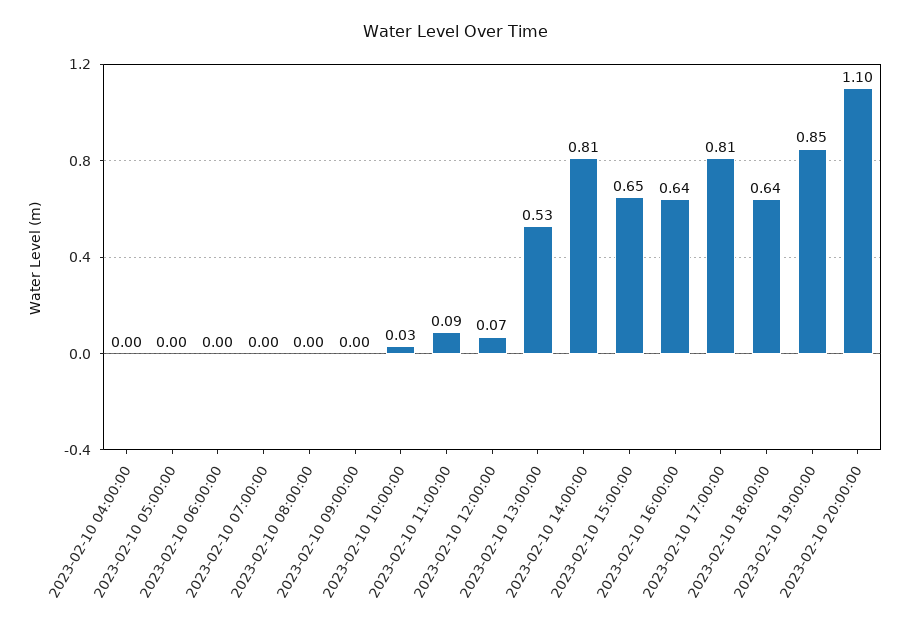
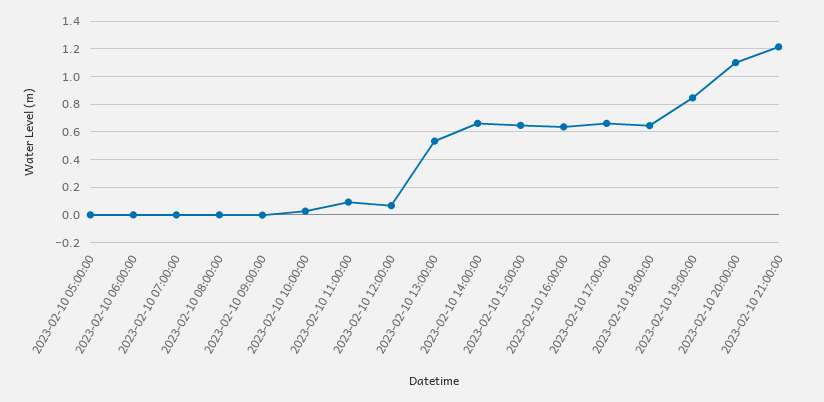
2023-02-10 04:00:00: 0 -> none
2023-02-10 14:00:00: 0.81 -> 0.65
2023-02-10 17:00:00: 0.81 -> 0.65
2023-02-10 21:00:00: none -> 1.2

